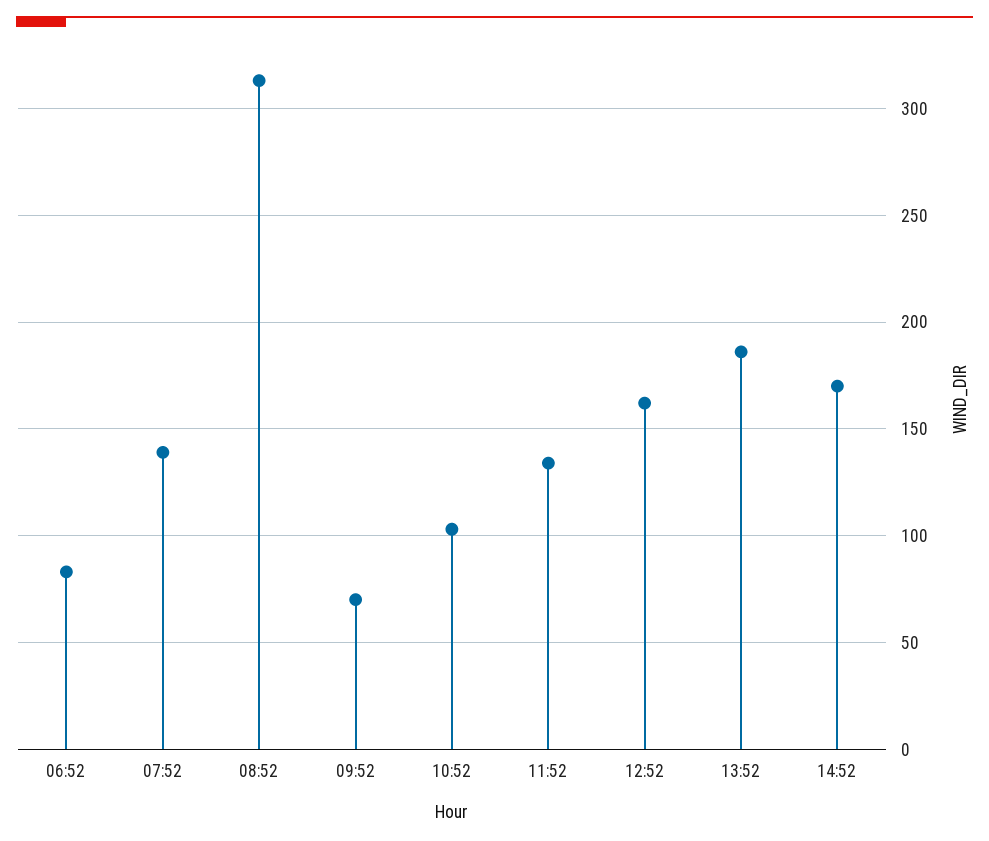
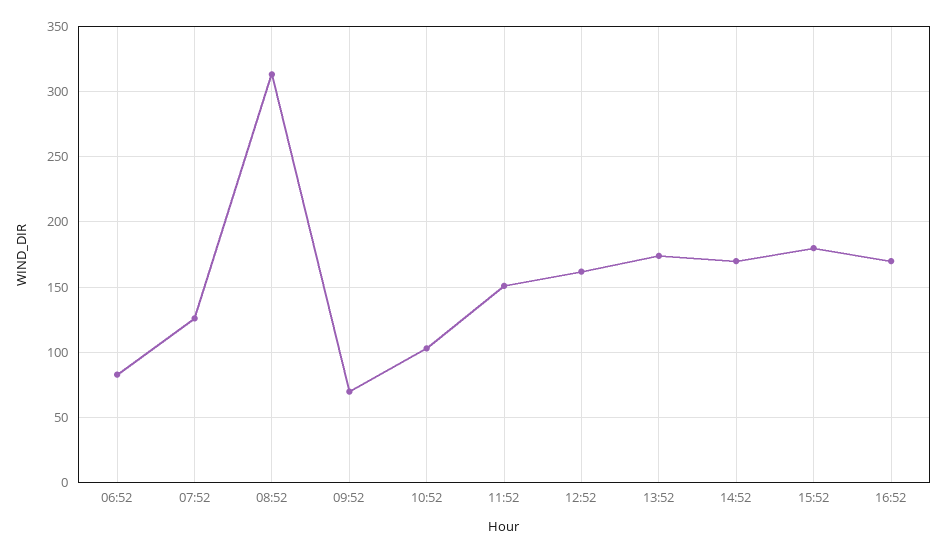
07:52: 140 -> 125
11:52: 135 -> 150
13:52: 185 -> 175
15:52: none -> 180
16:52: none -> 170

